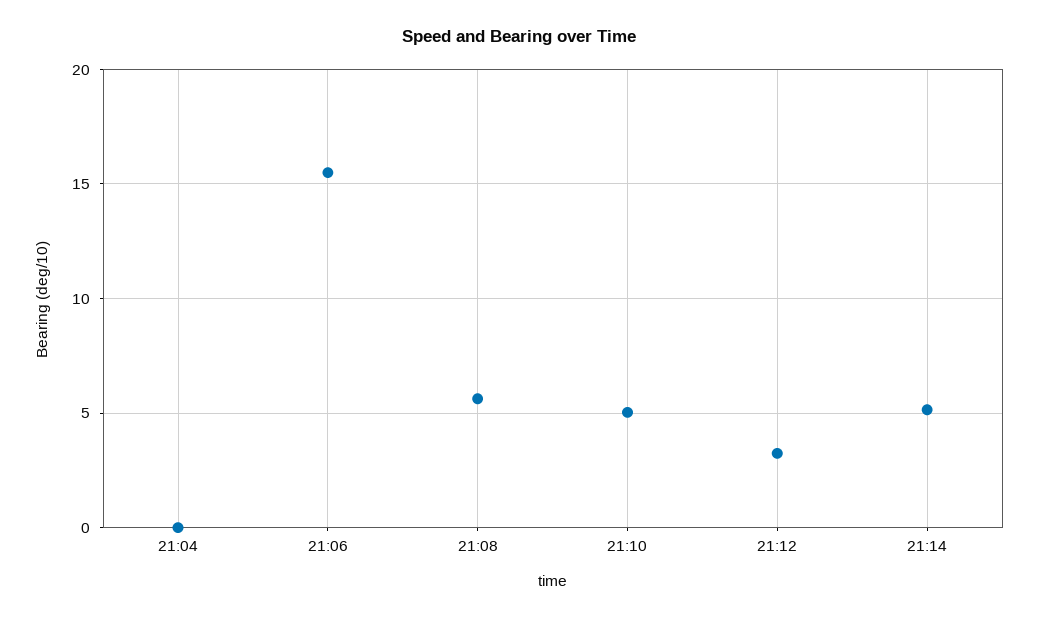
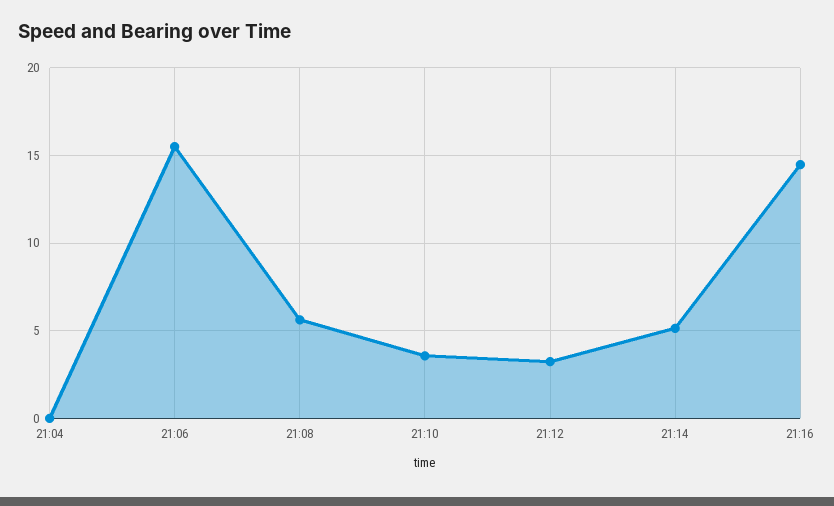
21:10: 5 -> 3.5
21:16: none -> 14.5

